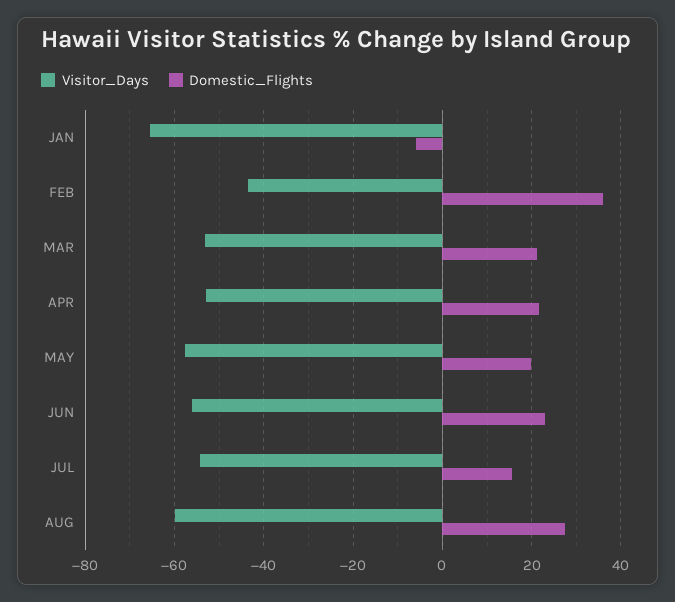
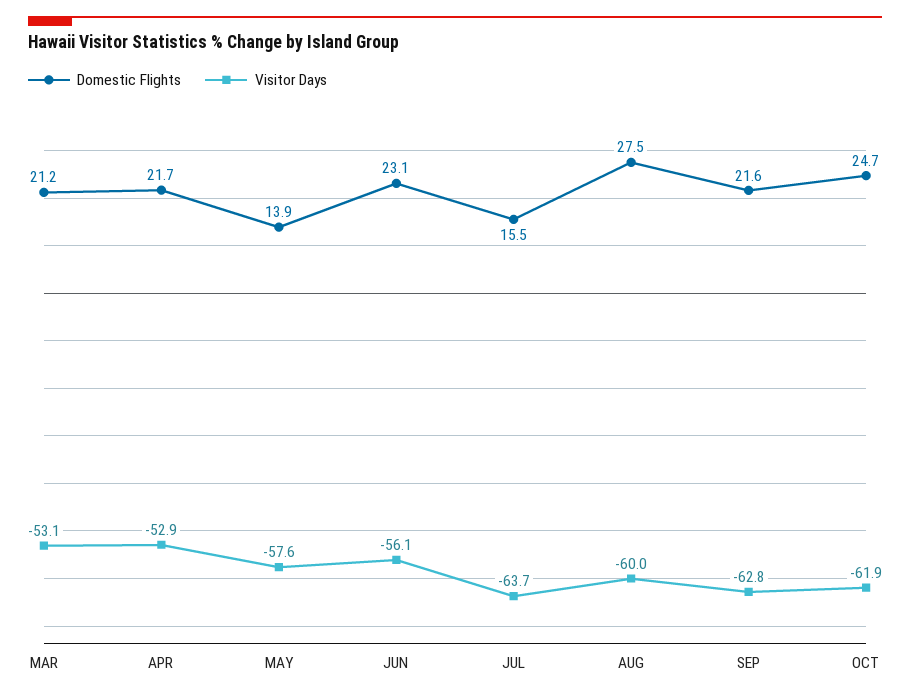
Visitor_Days, JAN: -66 -> none
Domestic_Flights, JAN: -6 -> none
Visitor_Days, FEB: -44 -> none
Domestic_Flights, FEB: 36 -> none
Domestic_Flights, MAY: 20 -> 13.9
Visitor_Days, JUL: -54 -> -63.7
Domestic_Flights, SEP: none -> 21.6
Visitor_Days, SEP: none -> -62.8
Domestic_Flights, OCT: none -> 24.7
Visitor_Days, OCT: none -> -61.9

